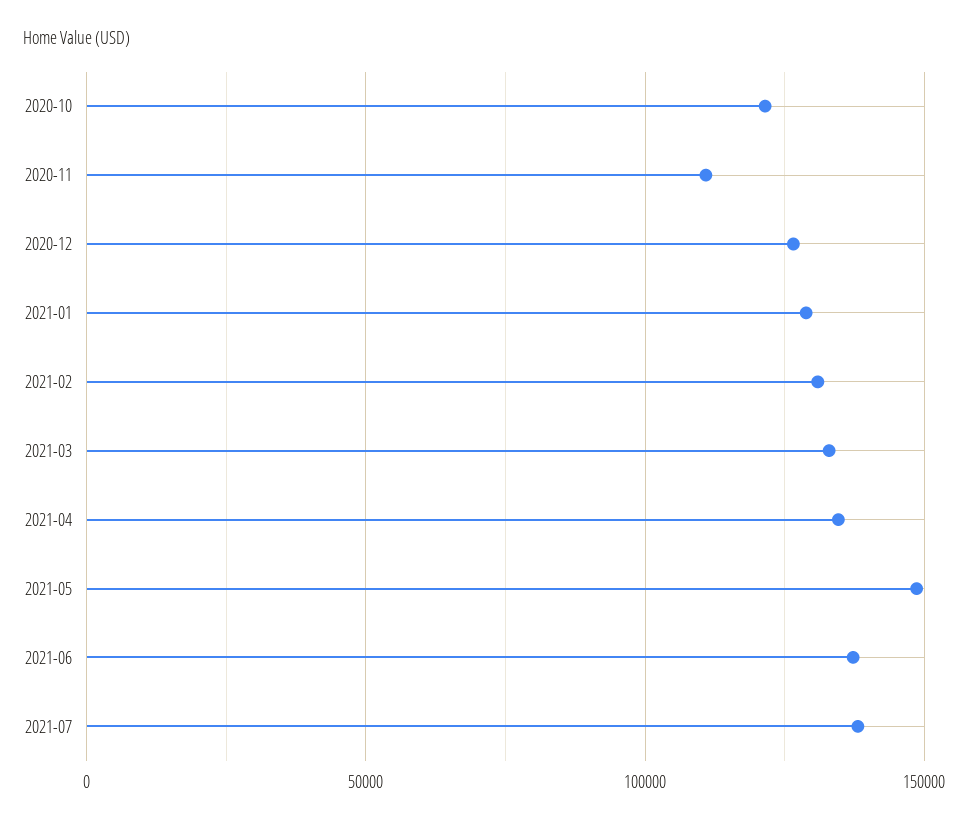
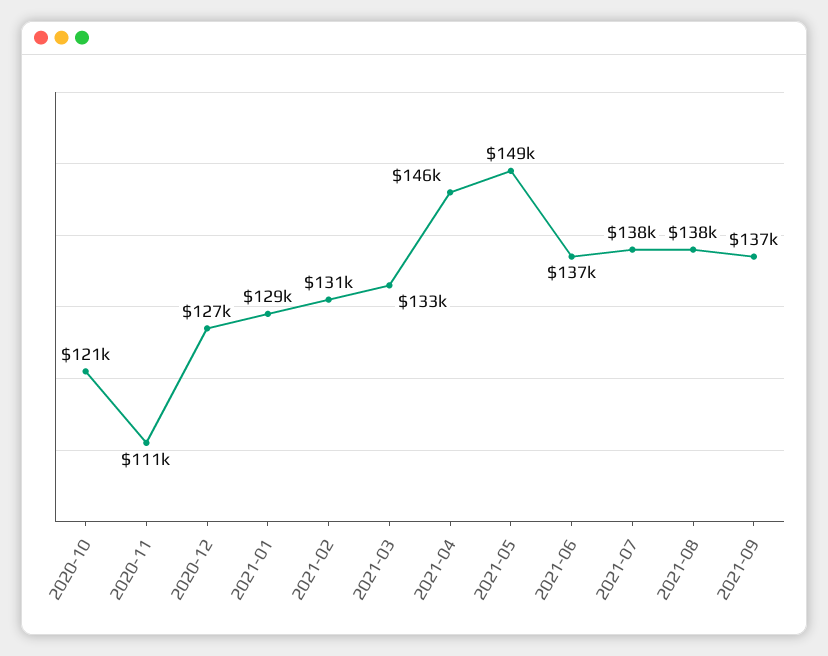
2021-04: 135000 -> 146000
2021-08: none -> 138000
2021-09: none -> 137000

